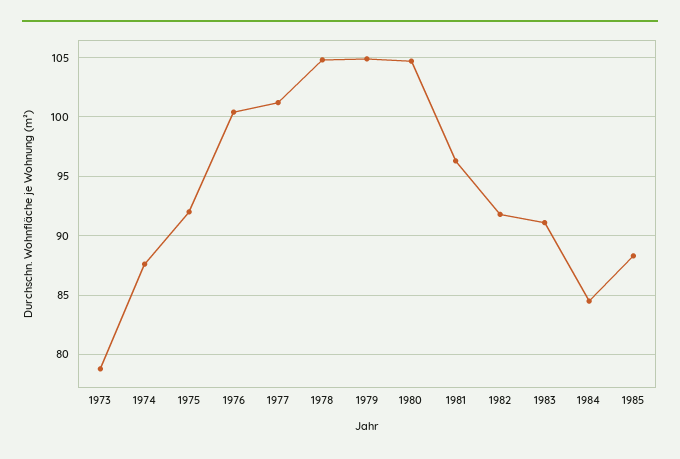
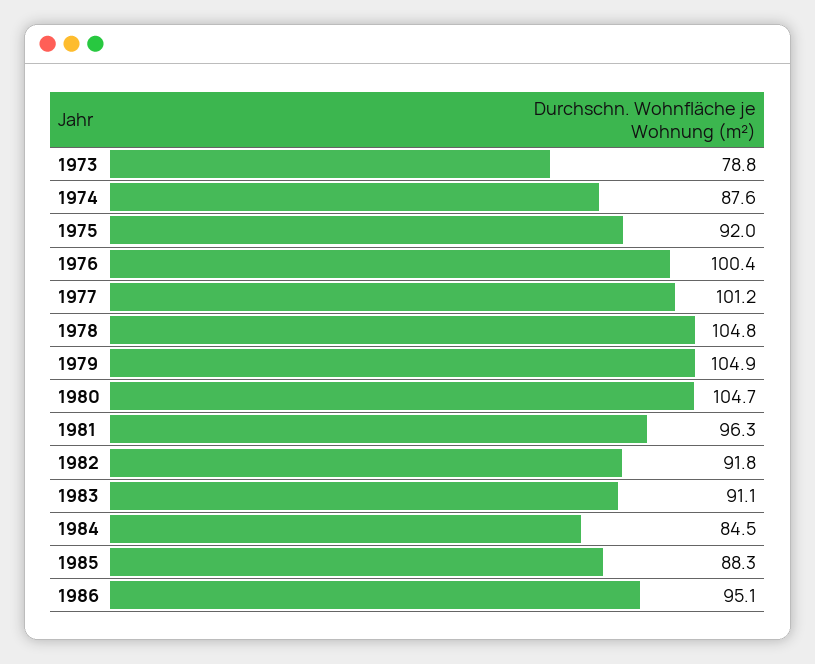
1986: none -> 95.1

